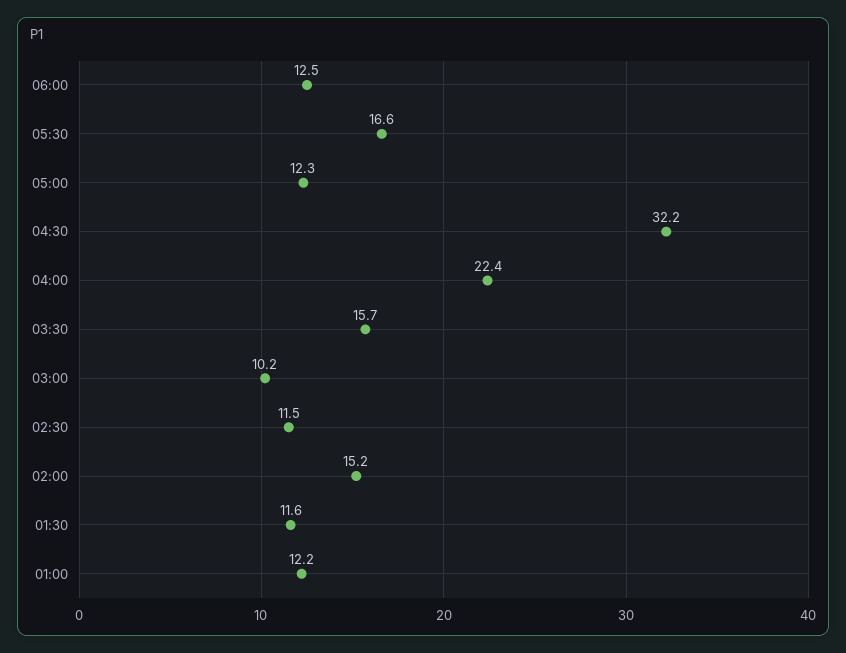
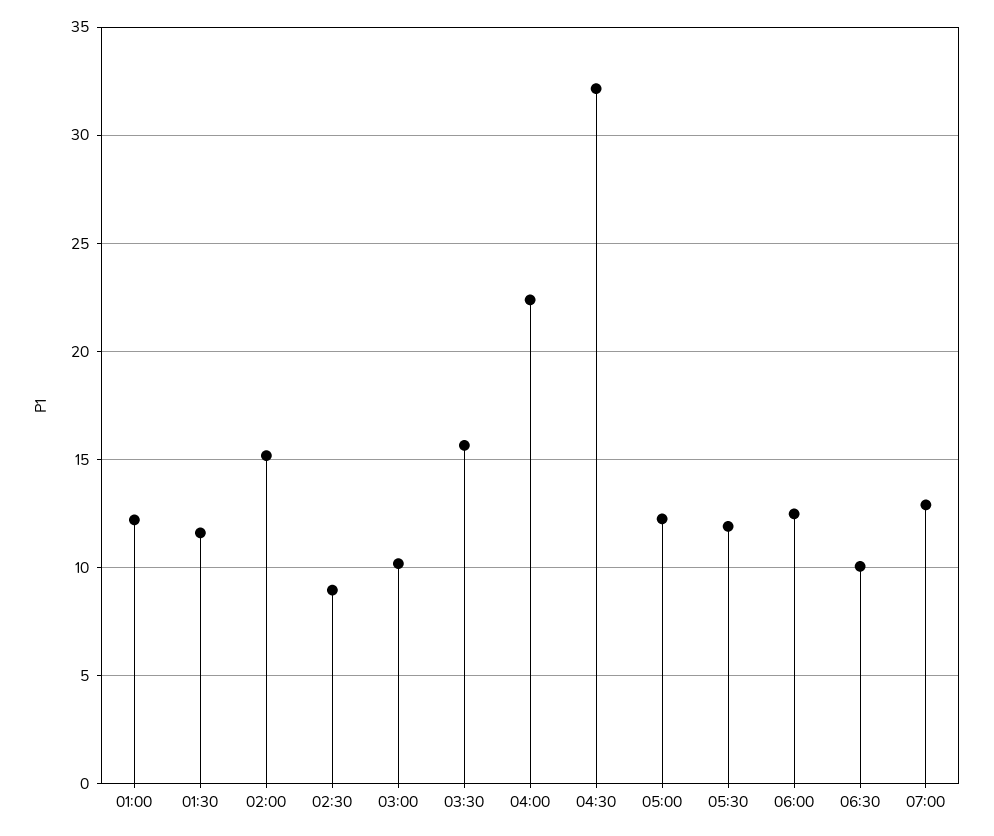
05:30: 16.6 -> 12
02:30: 11.5 -> 9
06:30: none -> 10
07:00: none -> 13

